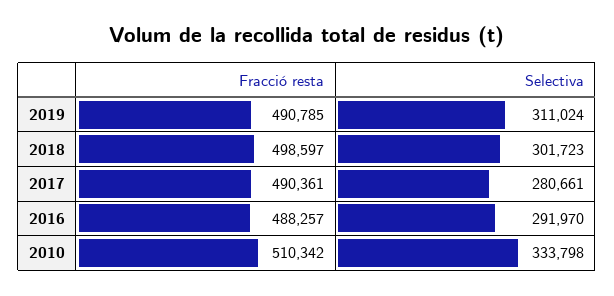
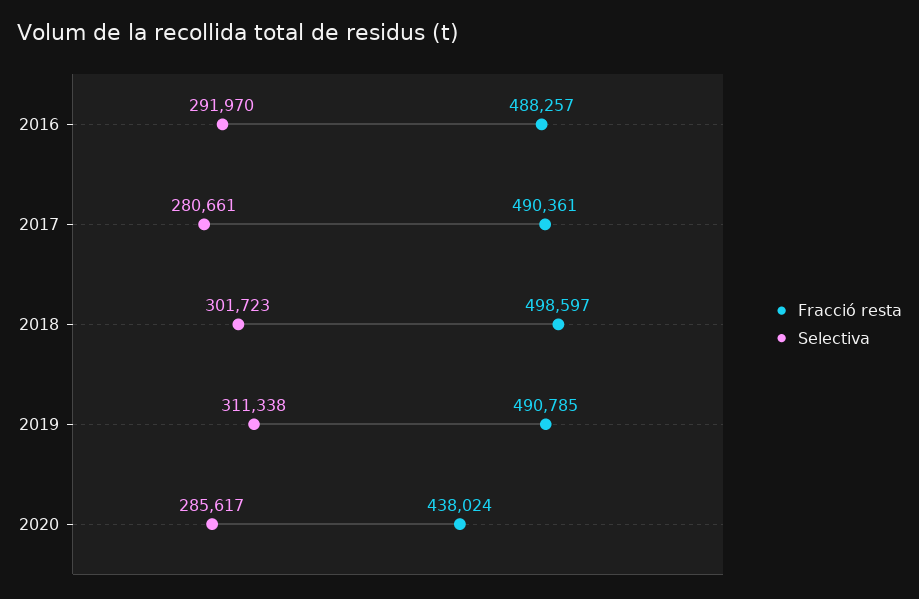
Selectiva, 2019: 311024 -> 311338
Fracció resta, 2010: 510342 -> none
Selectiva, 2010: 333798 -> none
Fracció resta, 2020: none -> 438024
Selectiva, 2020: none -> 285617

